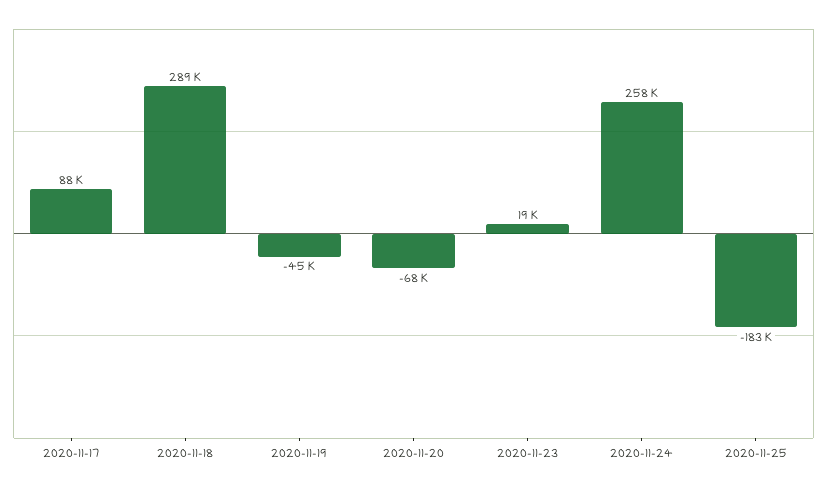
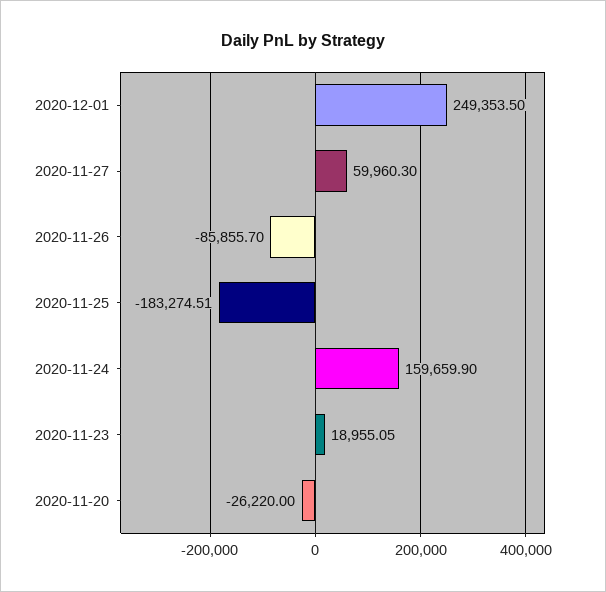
2020-11-17: 88000 -> none
2020-11-18: 289000 -> none
2020-11-19: -45000 -> none
2020-11-20: -68000 -> -26220
2020-11-24: 258000 -> 159659.9
2020-12-01: none -> 249353.5
2020-11-27: none -> 59960.3
2020-11-26: none -> -85855.7

